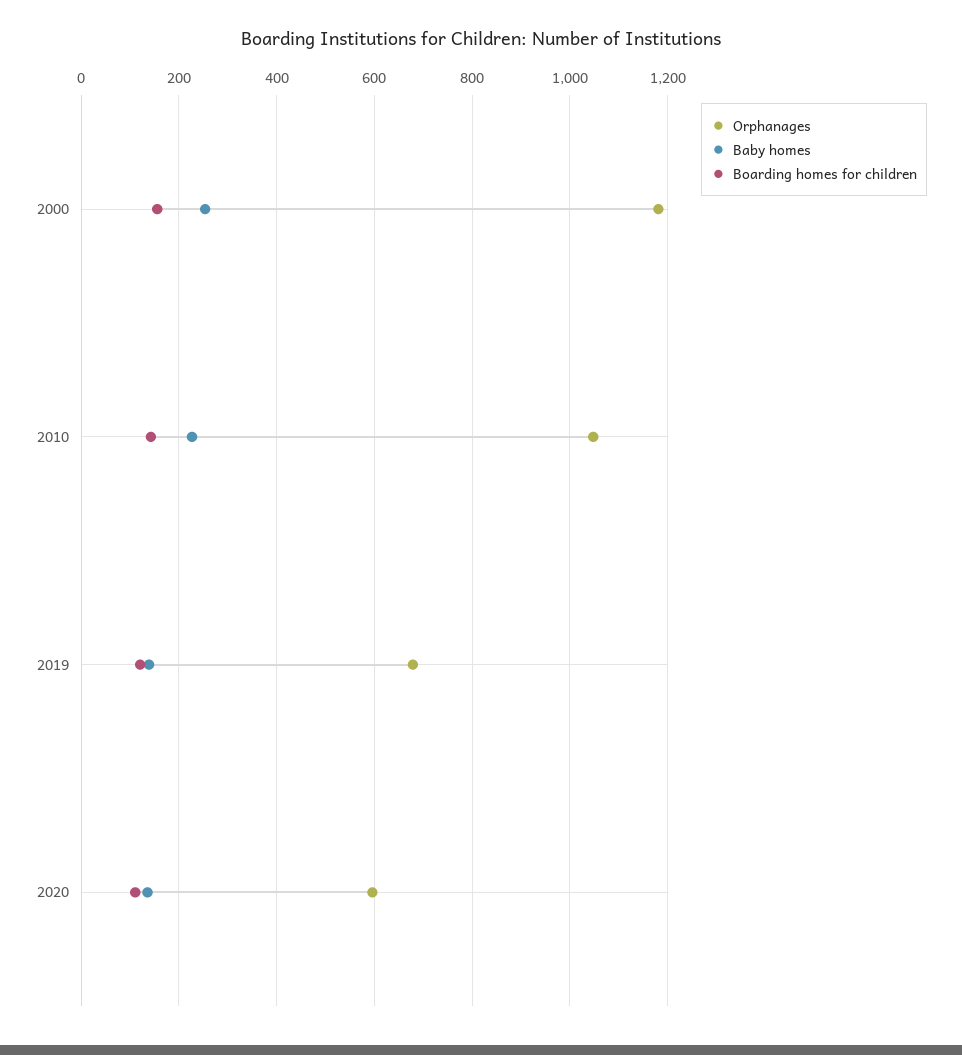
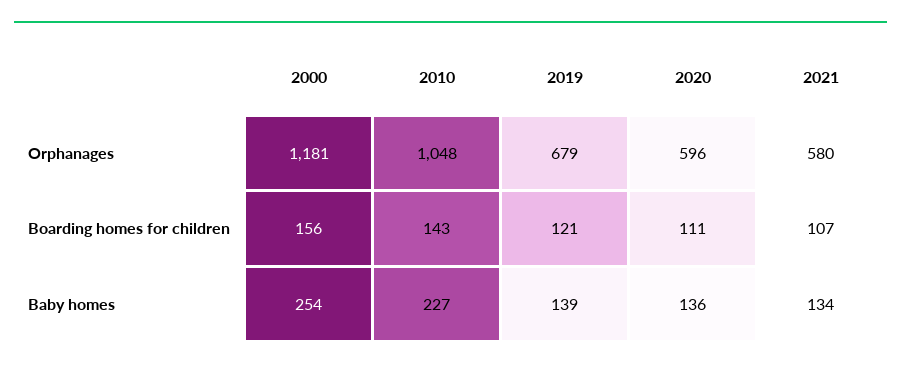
Orphanages, 2021: none -> 580
Boarding homes for children, 2021: none -> 107
Baby homes, 2021: none -> 134

